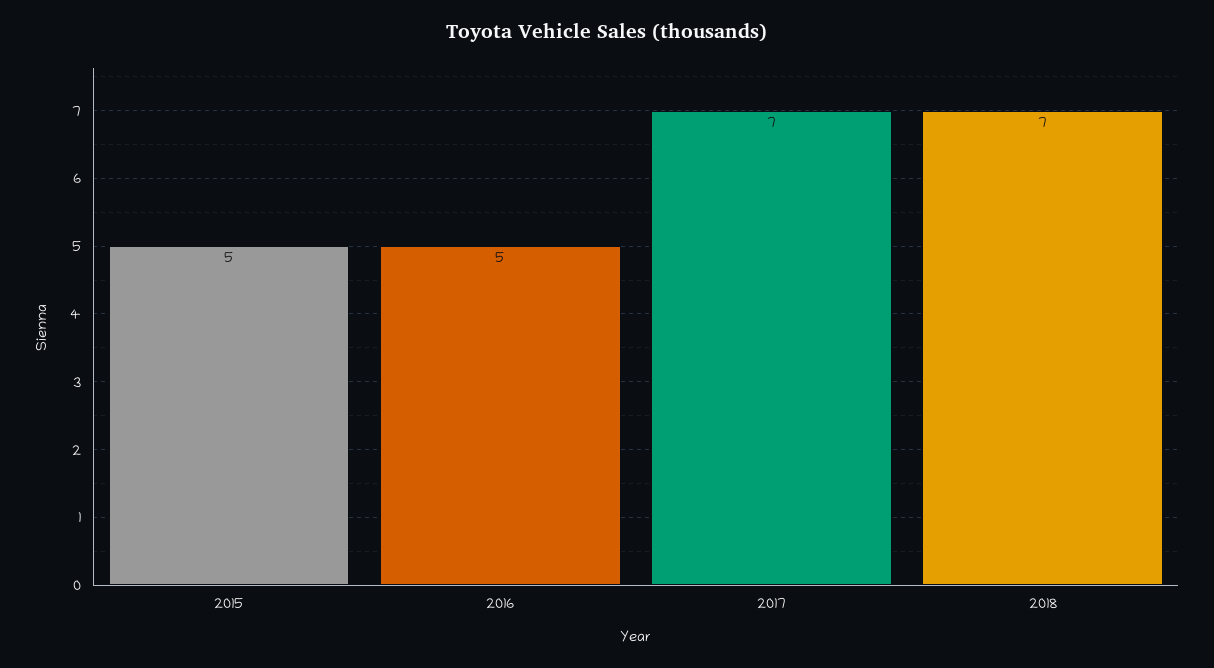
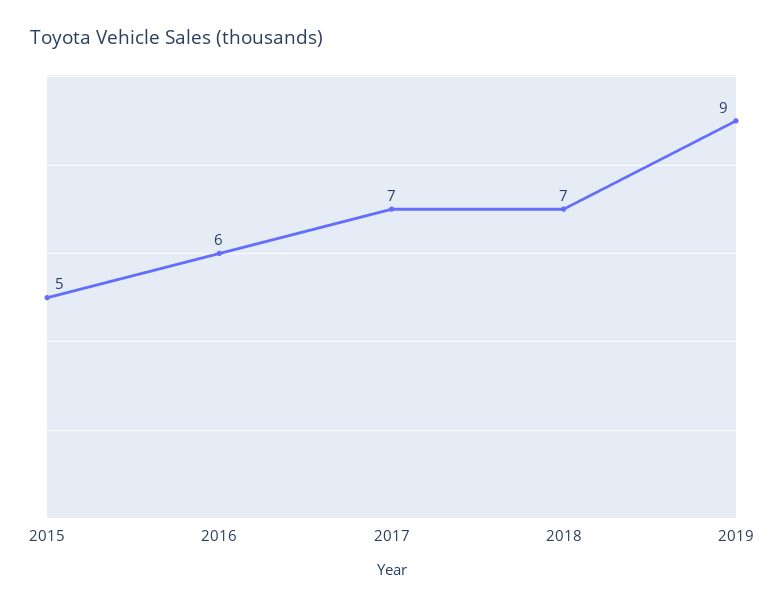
2016: 5 -> 6
2019: none -> 9

